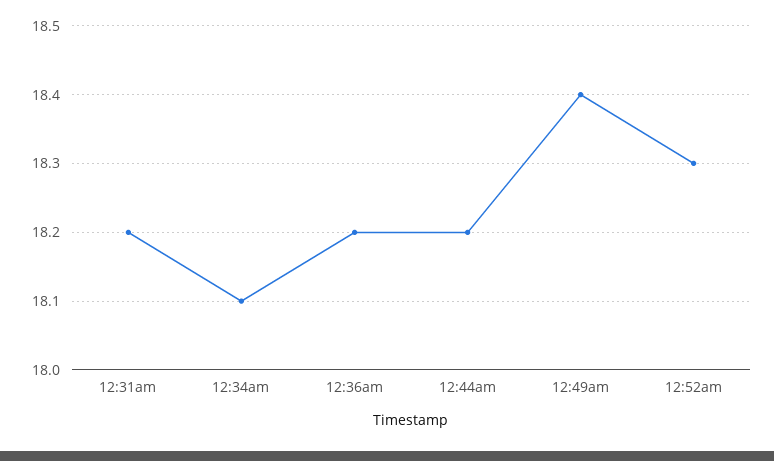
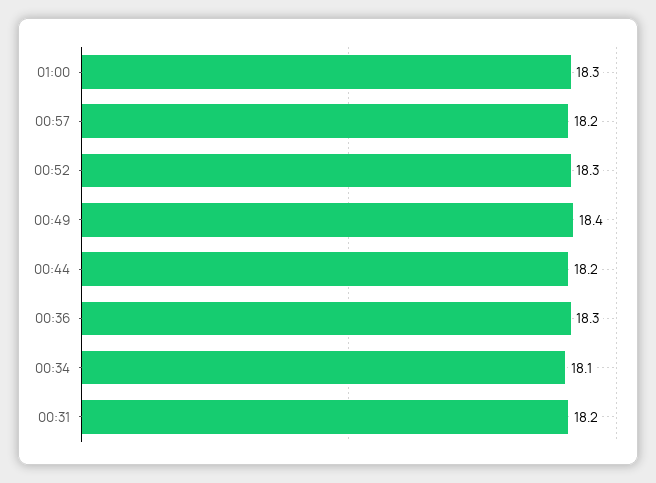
12:36am: 18.2 -> 18.3
01:00: none -> 18.3
00:57: none -> 18.2

